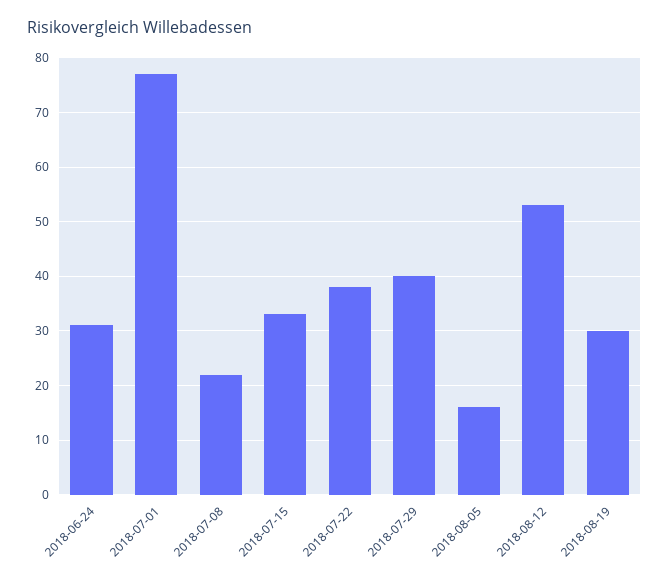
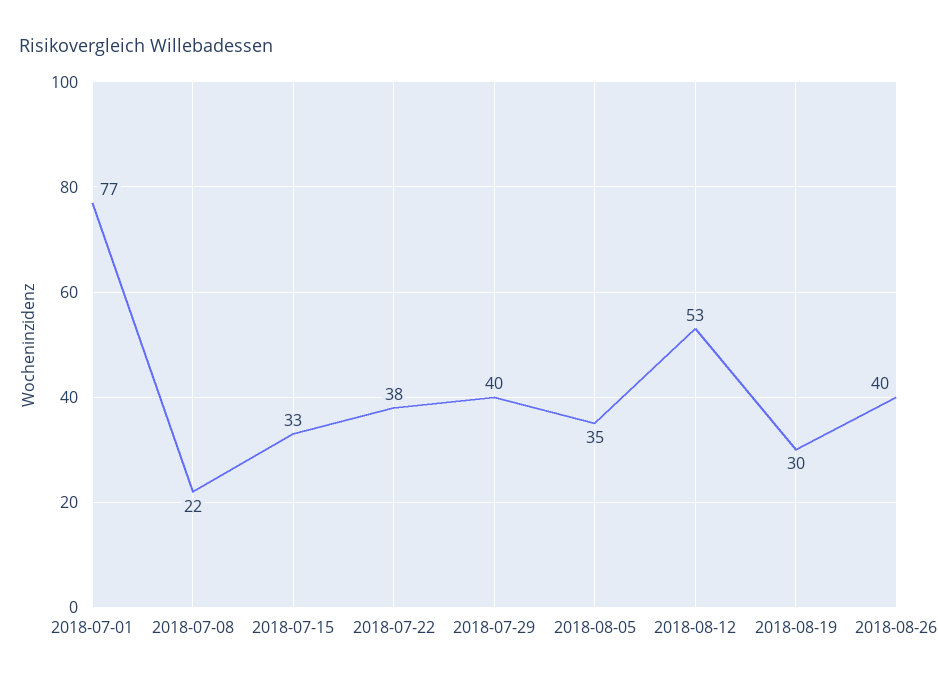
2018-06-24: 30 -> none
2018-08-05: 15 -> 35
2018-08-26: none -> 40

